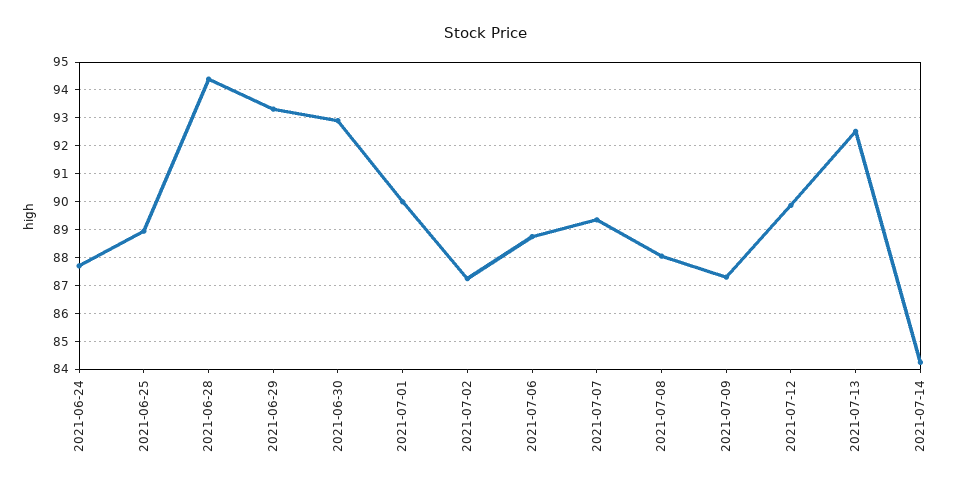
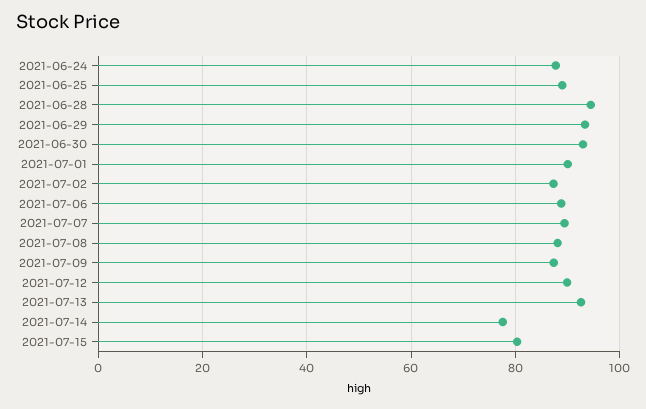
2021-07-14: 84.25 -> 78
2021-07-15: none -> 80

